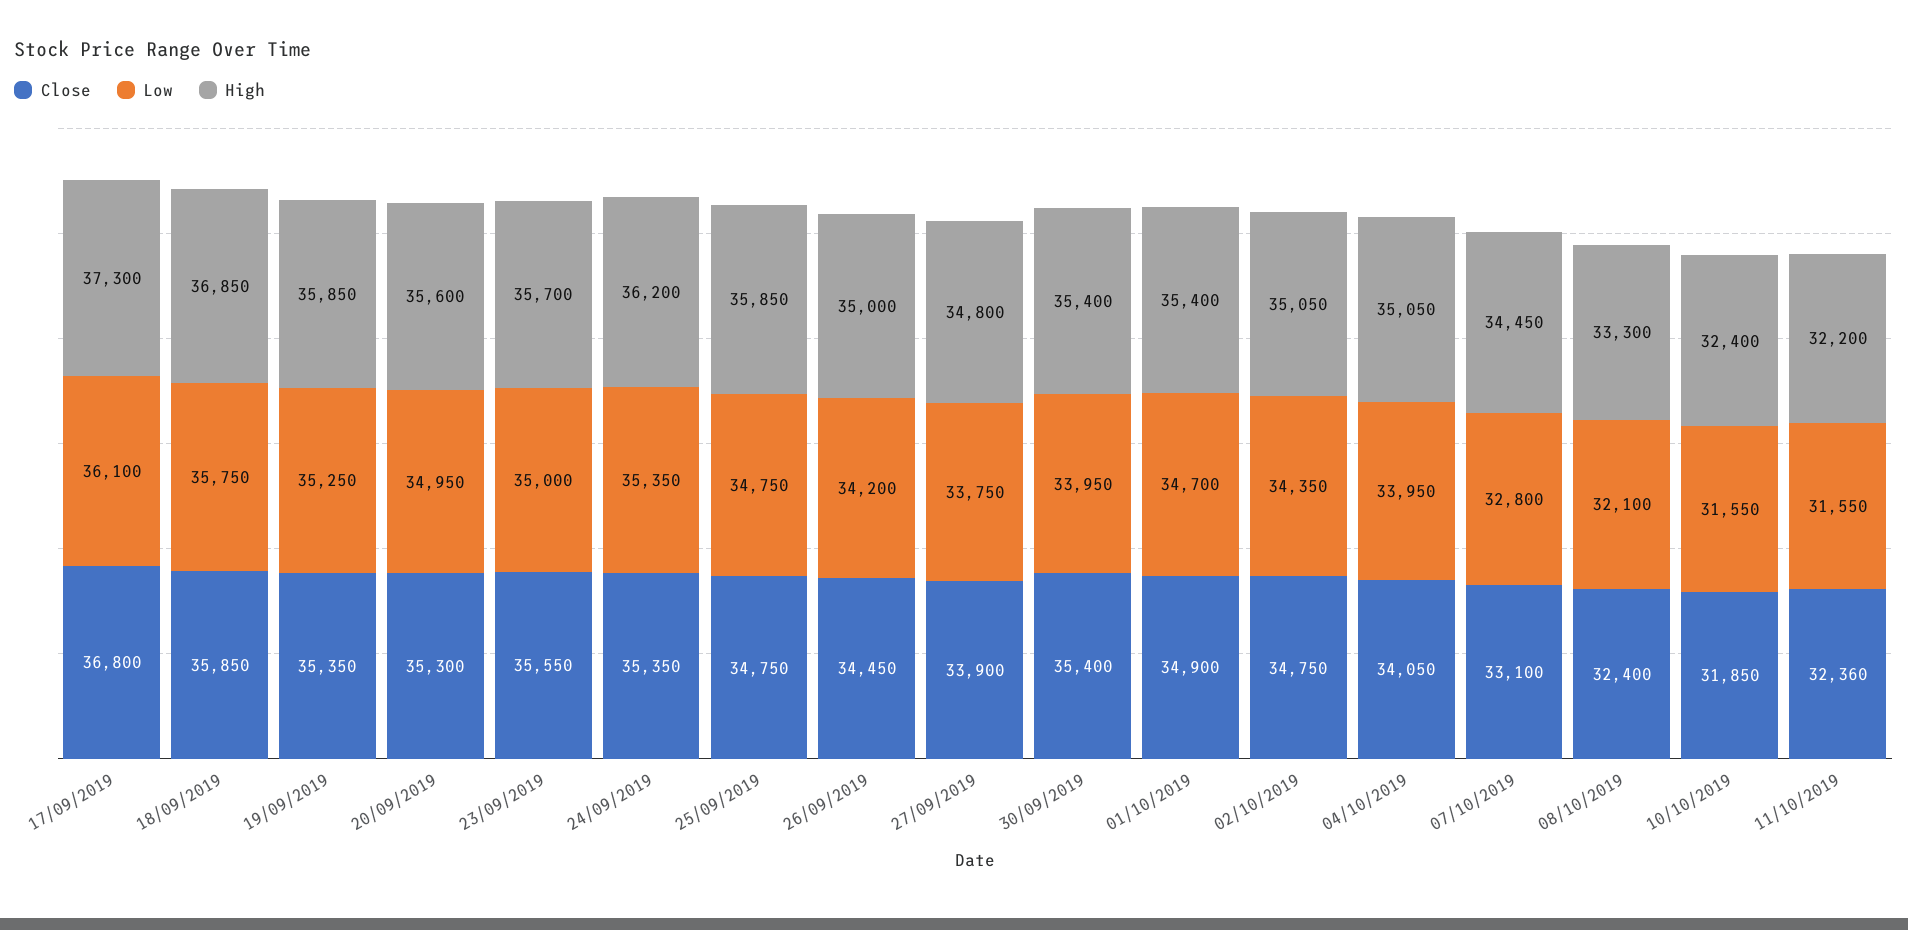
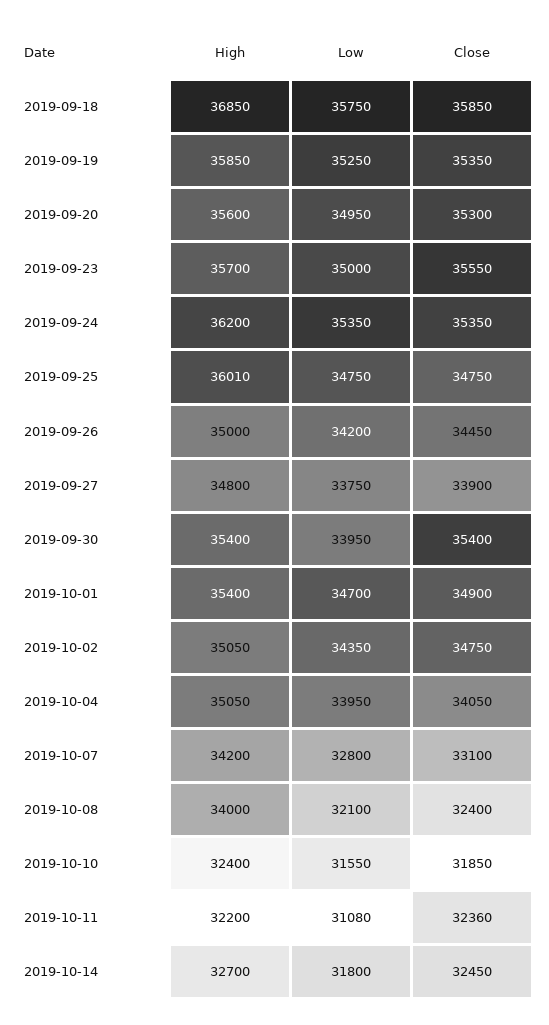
Close, 17/09/2019: 36800 -> none
Low, 17/09/2019: 36100 -> none
High, 17/09/2019: 37300 -> none
High, 25/09/2019: 35850 -> 36010
High, 07/10/2019: 34450 -> 34200
High, 08/10/2019: 33300 -> 34000
Low, 11/10/2019: 31550 -> 31080
High, 2019-10-14: none -> 32700
Low, 2019-10-14: none -> 31800
Close, 2019-10-14: none -> 32450

